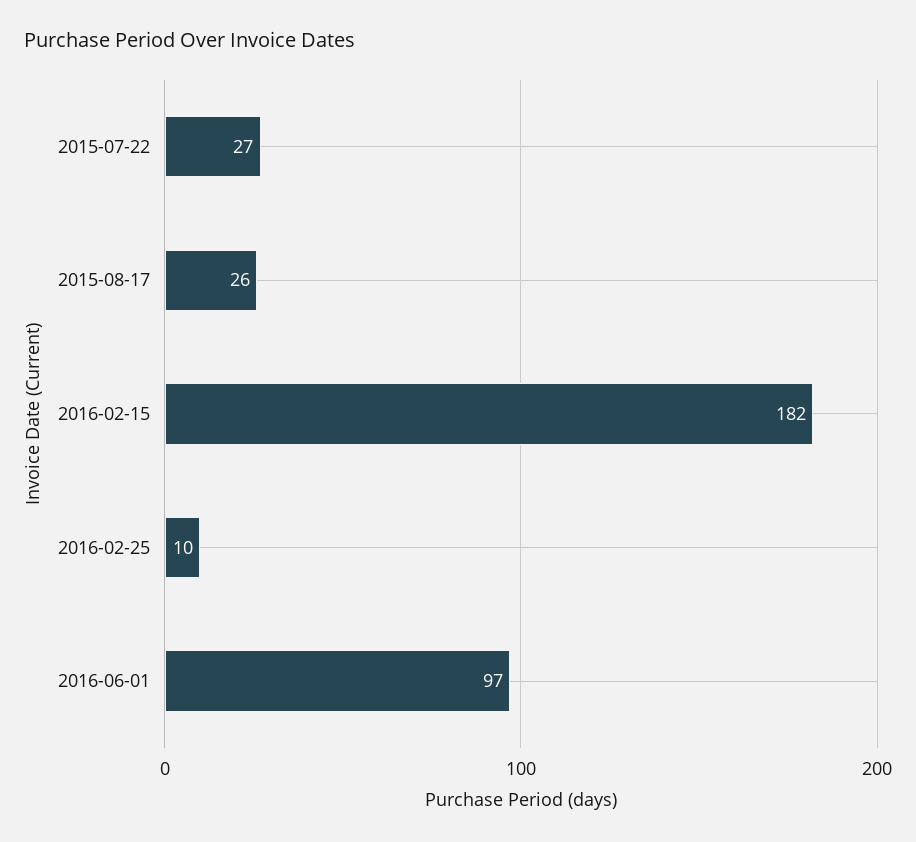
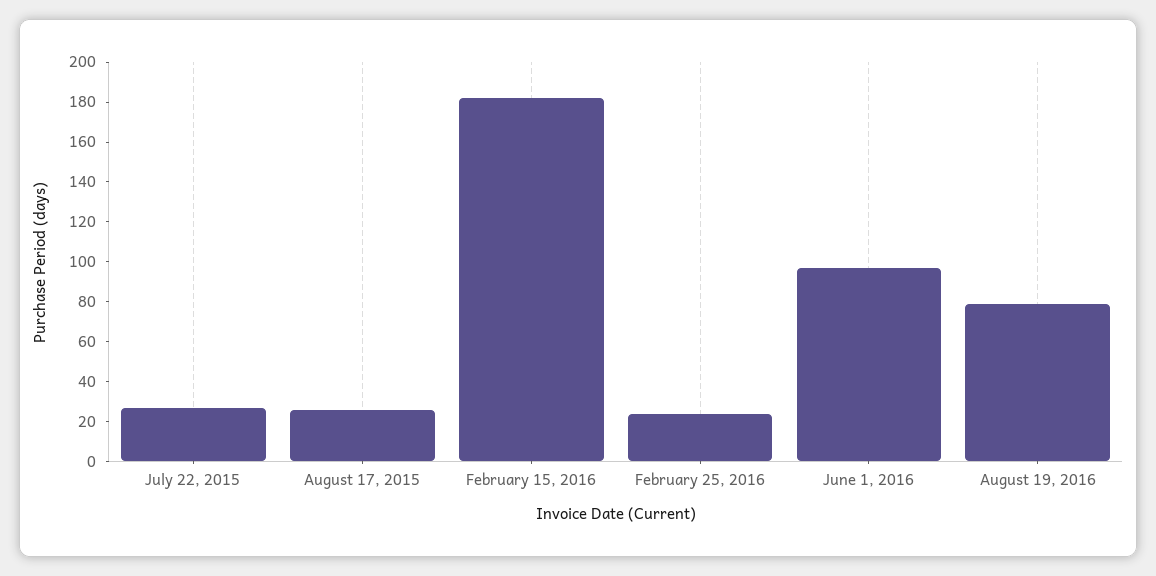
2016-02-25: 10 -> 25
August 19, 2016: none -> 80

